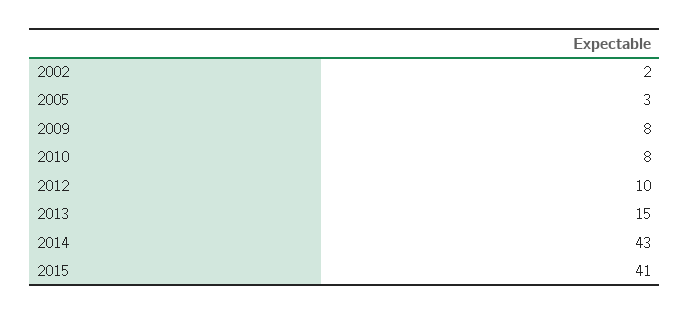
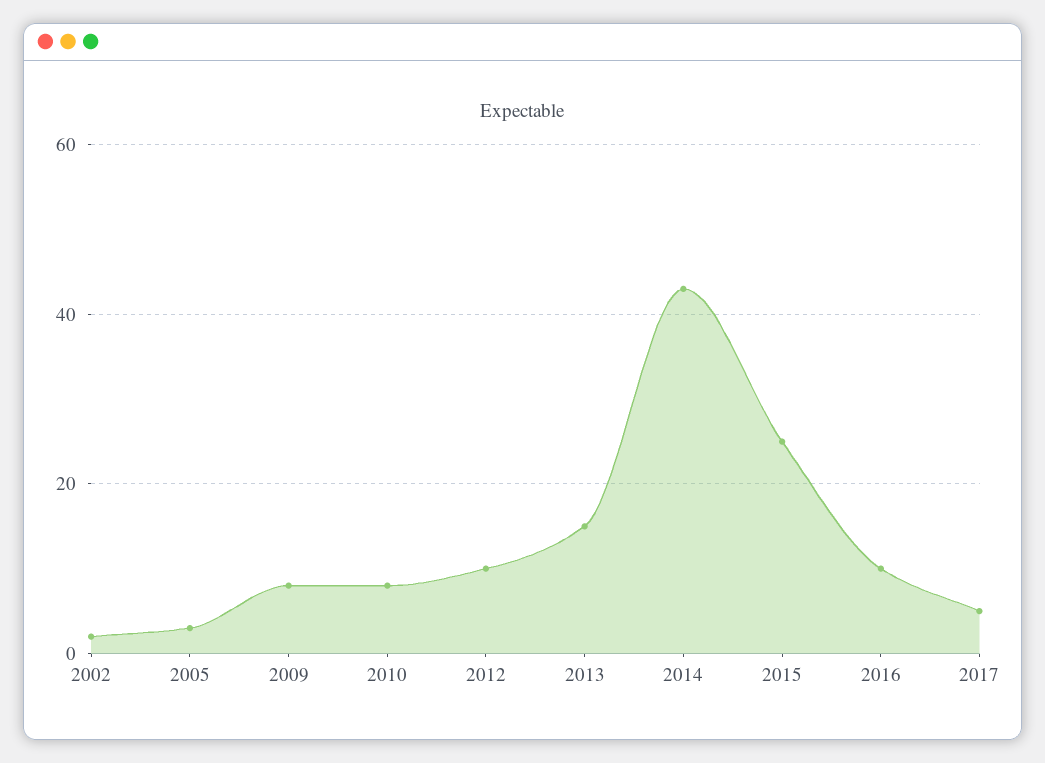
2015: 41 -> 25
2016: none -> 10
2017: none -> 5

